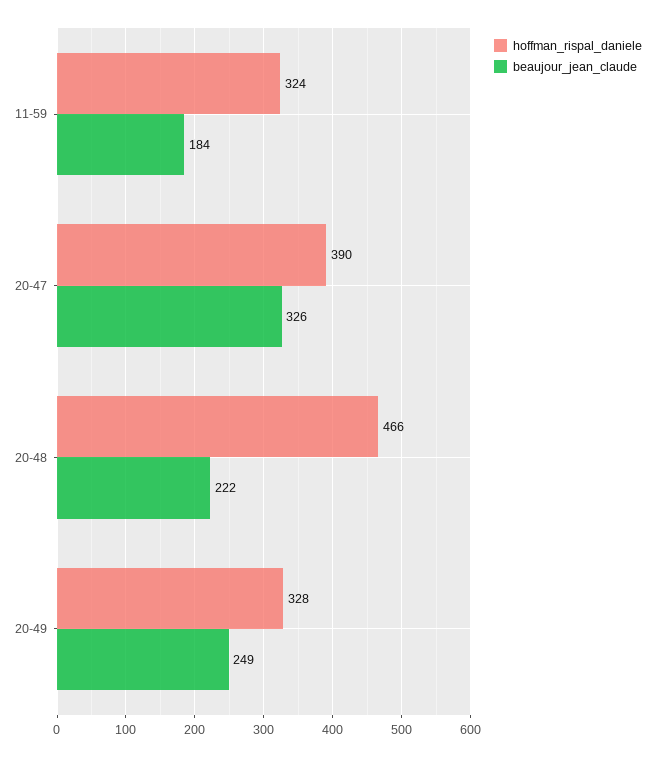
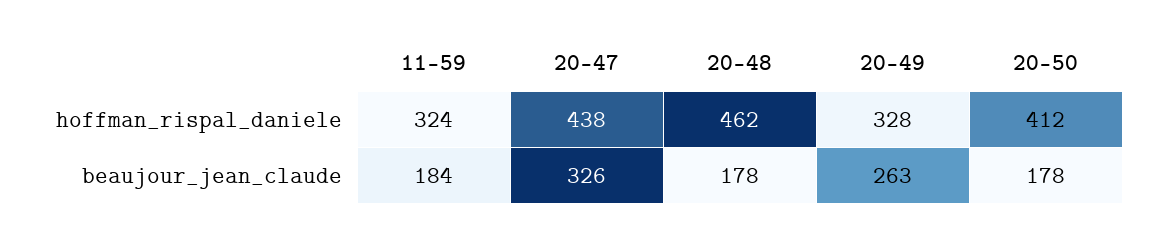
hoffman_rispal_daniele, 20-47: 390 -> 438
hoffman_rispal_daniele, 20-48: 466 -> 462
beaujour_jean_claude, 20-48: 222 -> 178
beaujour_jean_claude, 20-49: 249 -> 263
hoffman_rispal_daniele, 20-50: none -> 412
beaujour_jean_claude, 20-50: none -> 178

